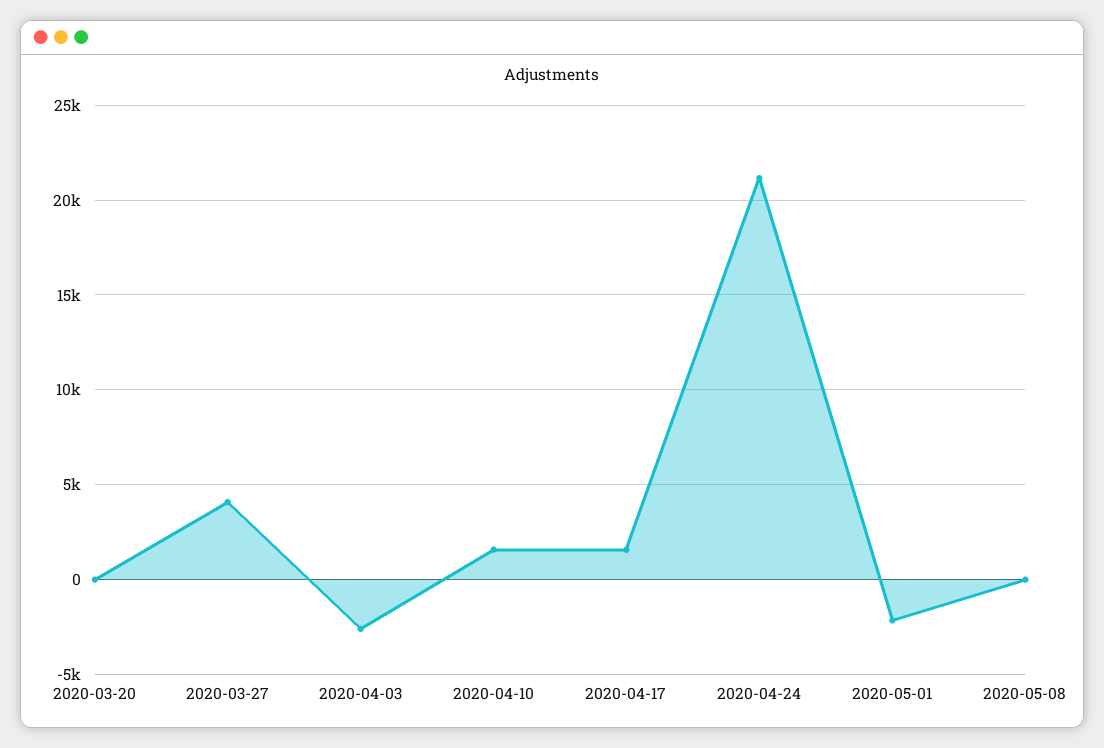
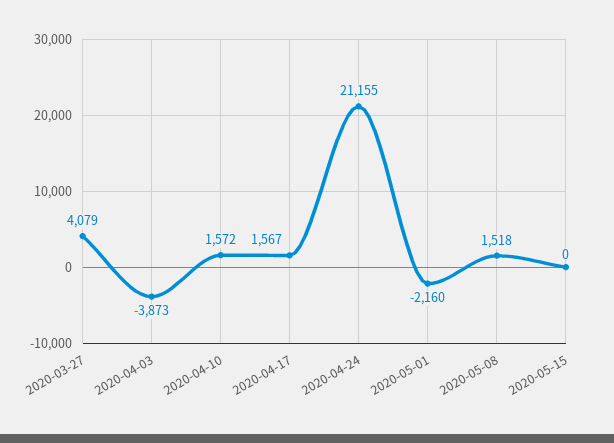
2020-03-20: 0 -> none
2020-04-03: -2500 -> -3873
2020-05-08: 0 -> 1518
2020-05-15: none -> 0

